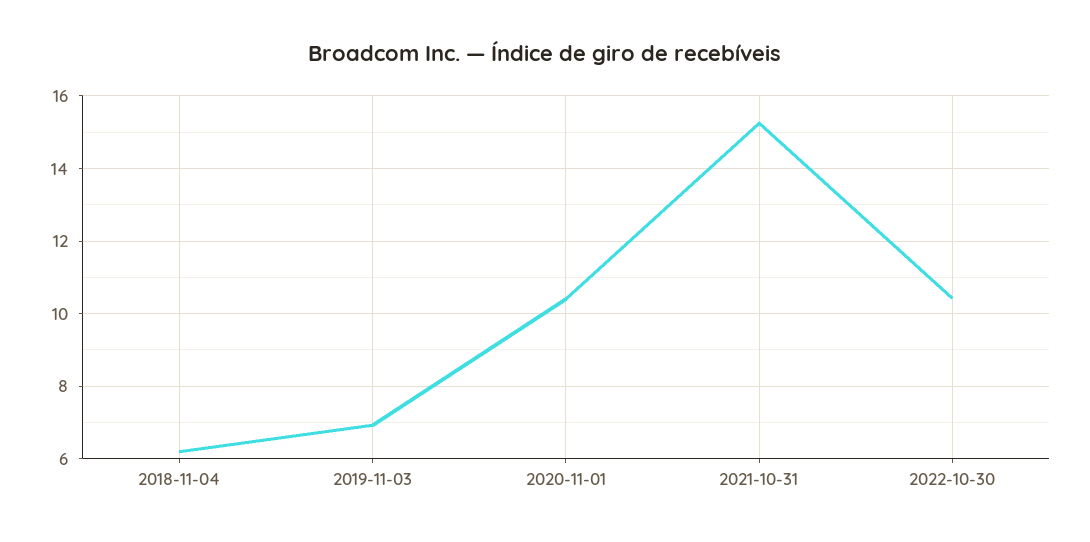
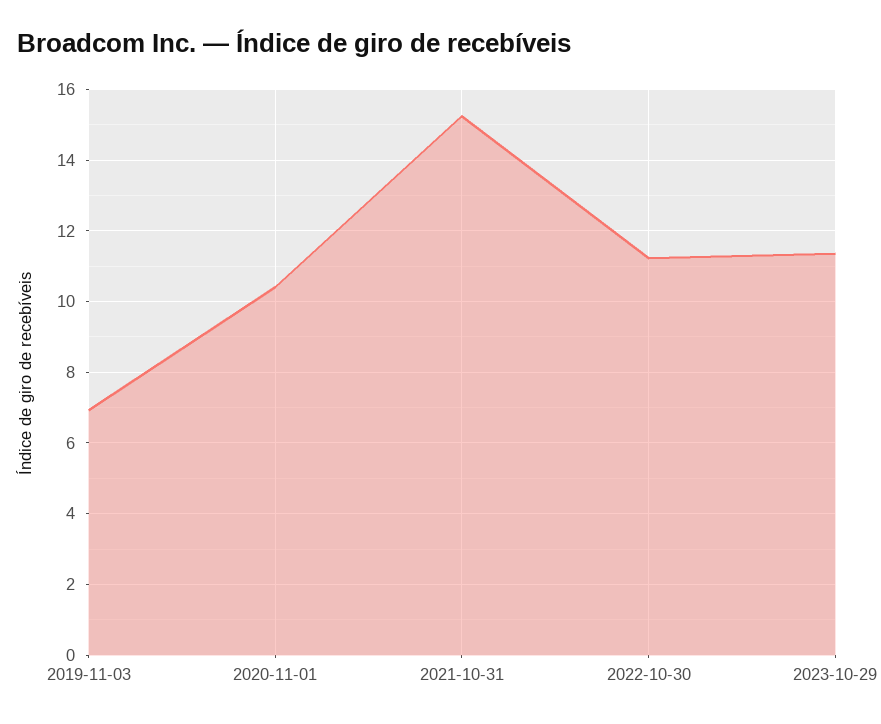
2018-11-04: 6.2 -> none
2022-10-30: 10.4 -> 11.2
2023-10-29: none -> 11.4

